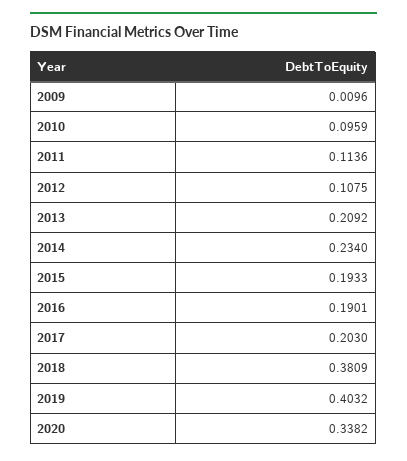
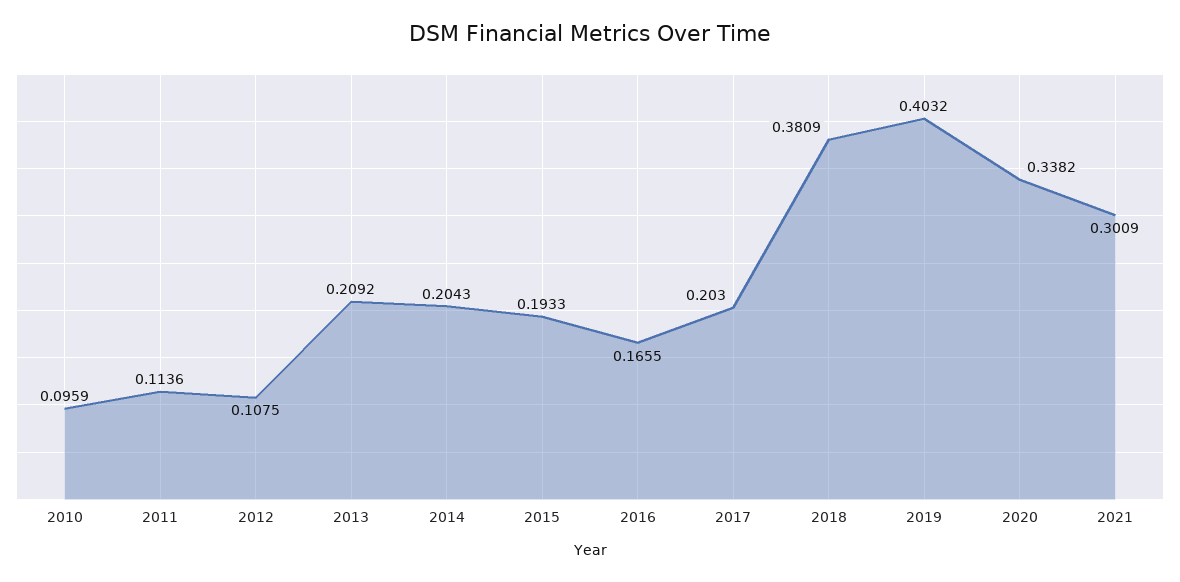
2009: 0.0096 -> none
2014: 0.234 -> 0.2043
2016: 0.1901 -> 0.1655
2021: none -> 0.3009

